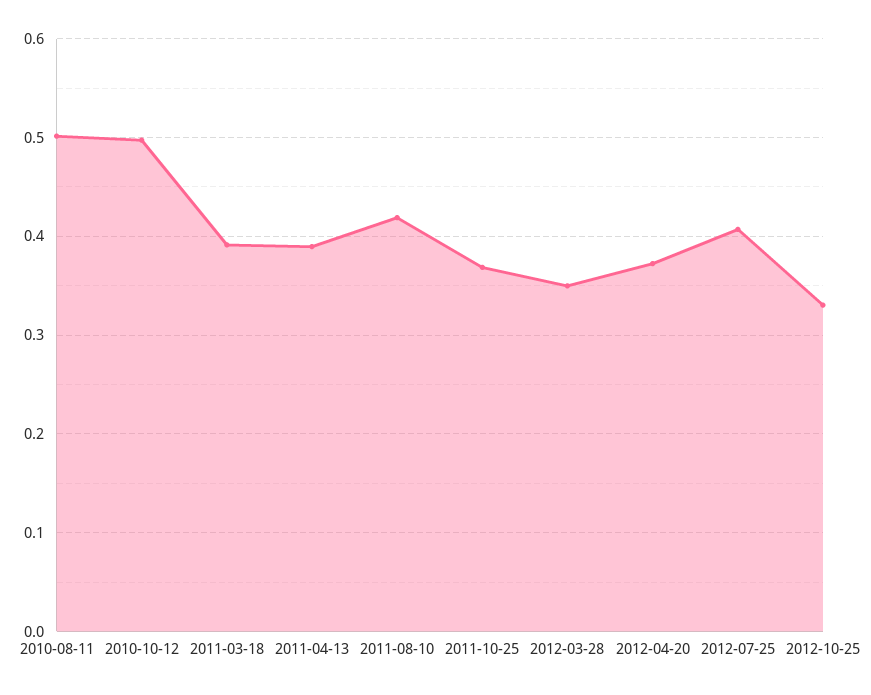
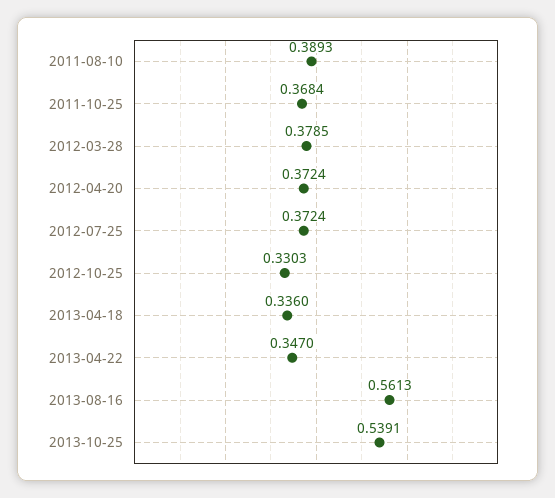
2010-08-11: 0.5 -> none
2010-10-12: 0.5 -> none
2011-03-18: 0.39 -> none
2011-04-13: 0.39 -> none
2011-08-10: 0.42 -> 0.3893
2012-03-28: 0.35 -> 0.3785
2012-07-25: 0.41 -> 0.3724
2013-04-18: none -> 0.336
2013-04-22: none -> 0.347
2013-08-16: none -> 0.5613
2013-10-25: none -> 0.5391

